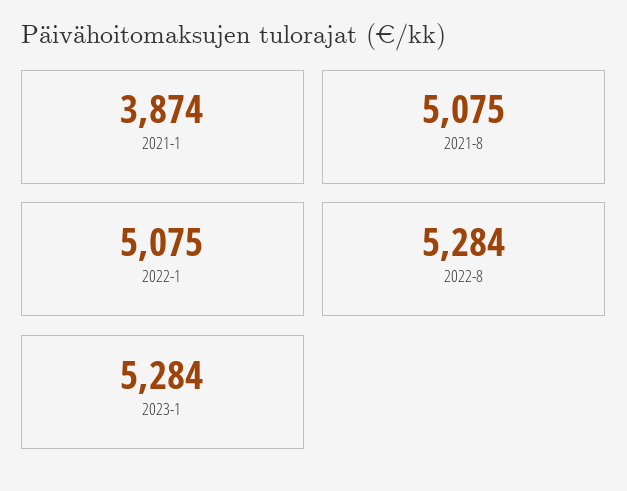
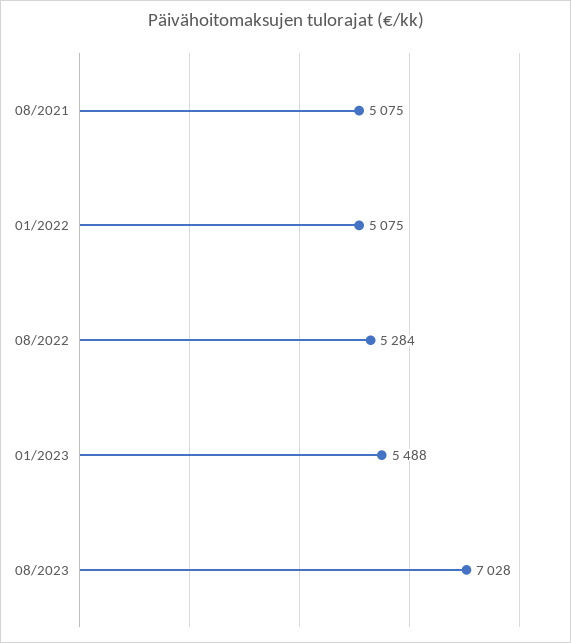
2021-1: 3874 -> none
2023-1: 5284 -> 5488
08/2023: none -> 7028

